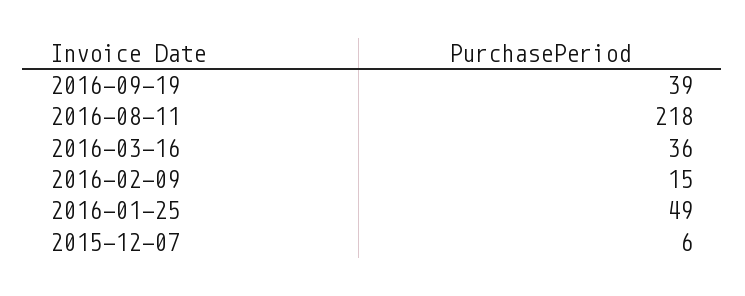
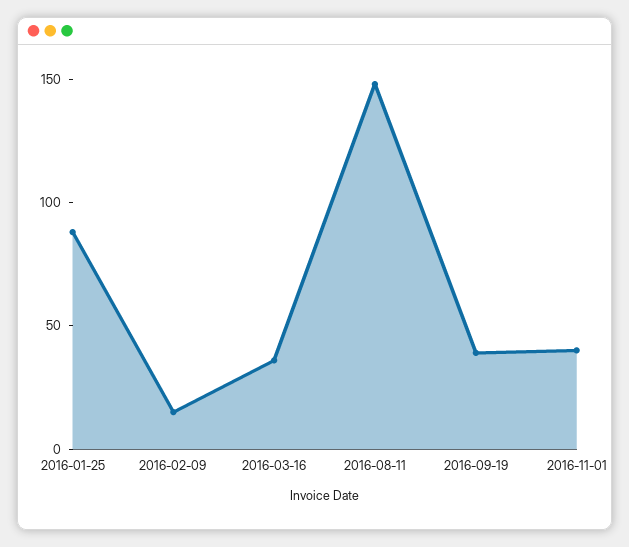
2016-08-11: 218 -> 150
2016-01-25: 49 -> 90
2015-12-07: 6 -> none
2016-11-01: none -> 40

